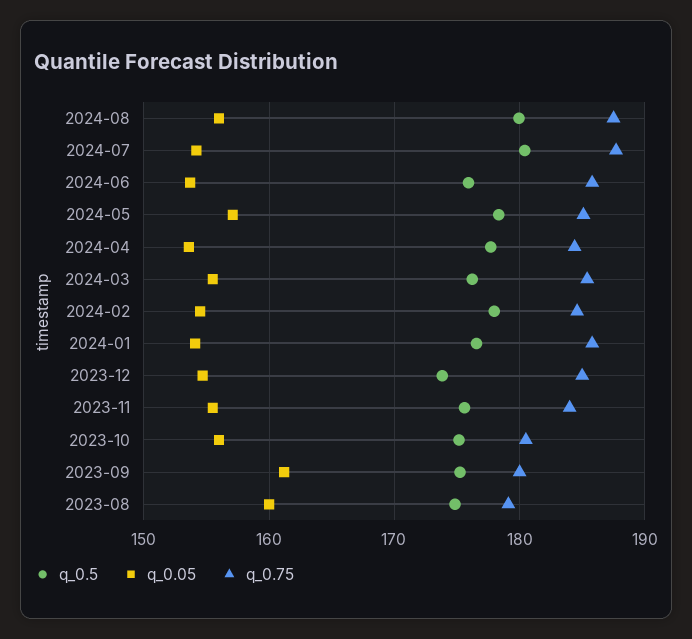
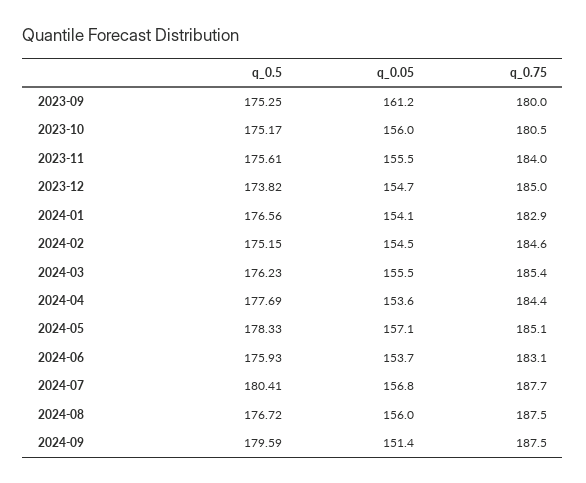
q_0.5, 2024-08: 180 -> 176.72
q_0.05, 2024-07: 154 -> 156.8
q_0.75, 2024-06: 186 -> 183.1
q_0.5, 2024-02: 178 -> 175.15
q_0.75, 2024-01: 186 -> 182.9
q_0.5, 2023-08: 175 -> none
q_0.05, 2023-08: 160 -> none
q_0.75, 2023-08: 179 -> none
q_0.5, 2024-09: none -> 179.59
q_0.05, 2024-09: none -> 151.4
q_0.75, 2024-09: none -> 187.5

